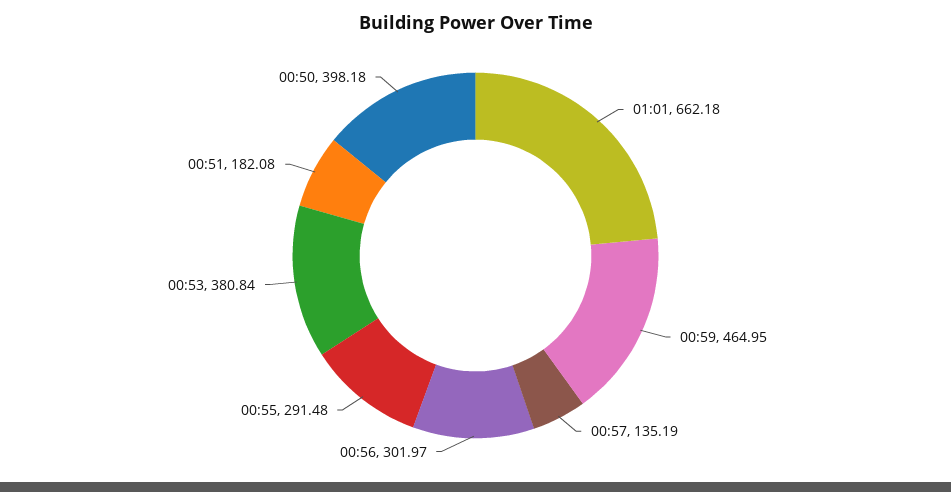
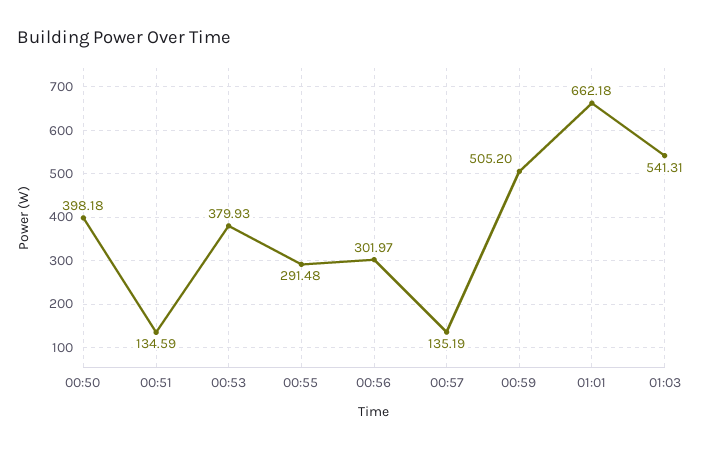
00:59: 464.95 -> 505.2
00:53: 380.84 -> 379.93
00:51: 182.08 -> 134.59
01:03: none -> 541.31

